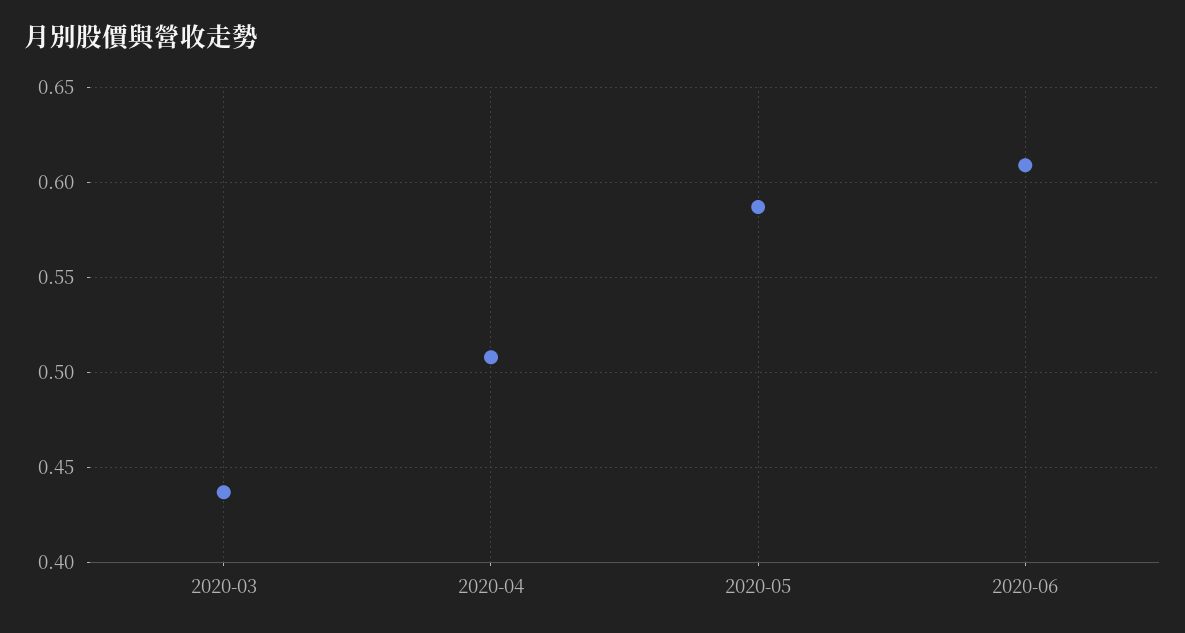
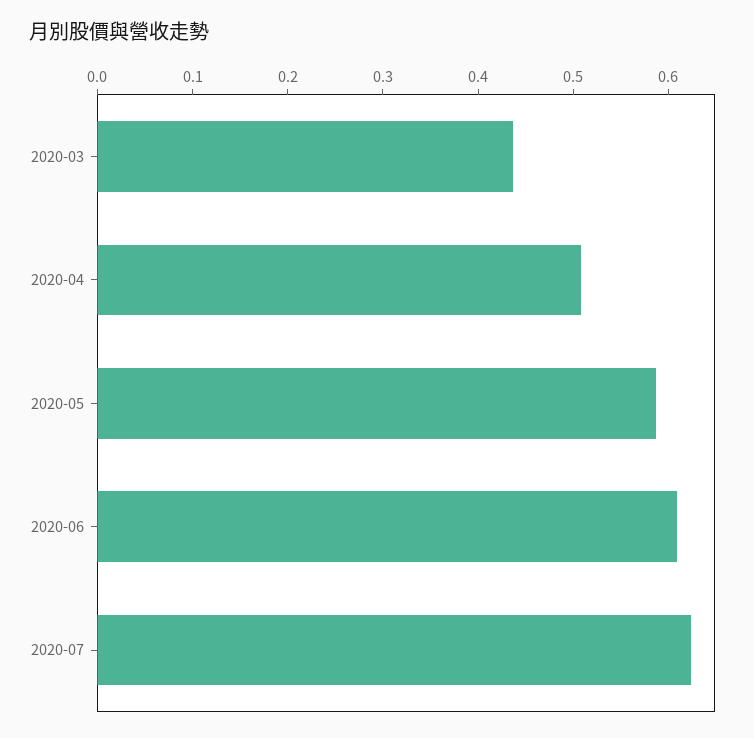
2020-07: none -> 0.62

